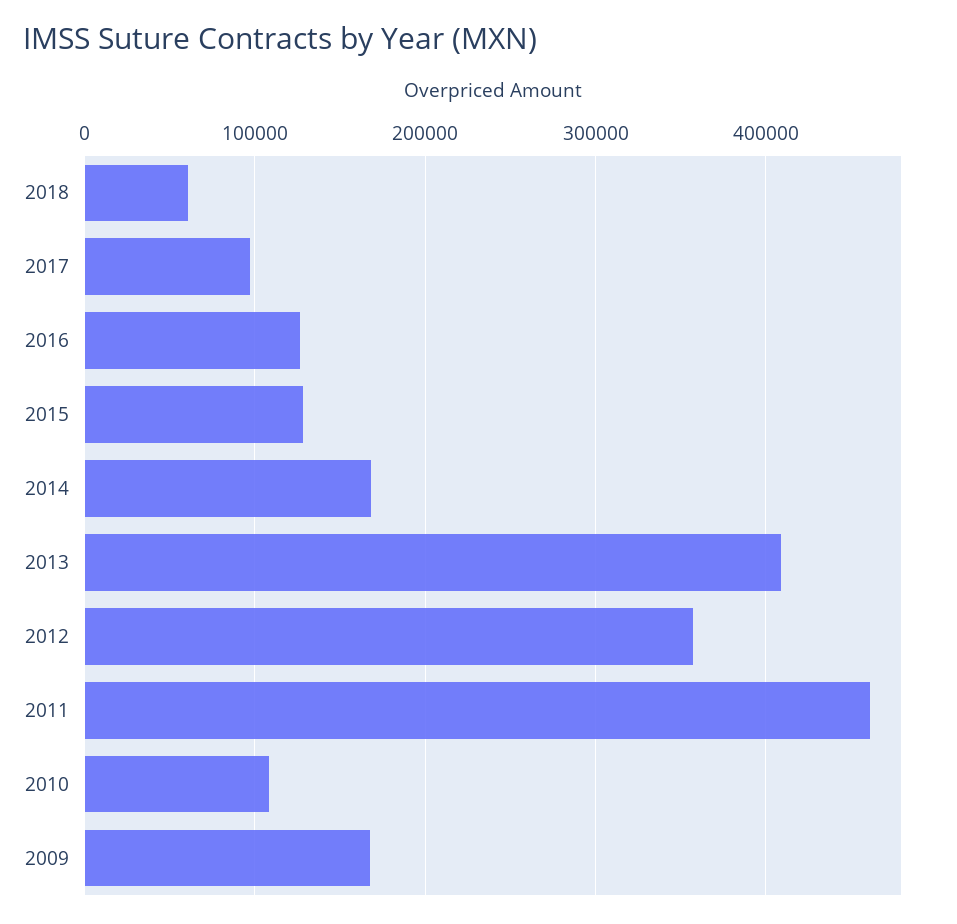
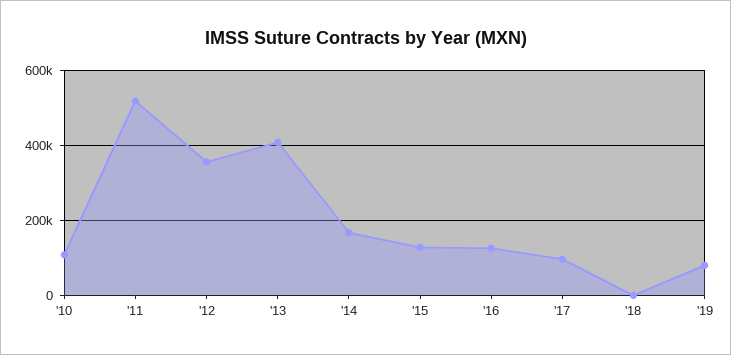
2018: 60000 -> 0
2011: 460000 -> 520000
2009: 170000 -> none
'19: none -> 80000

